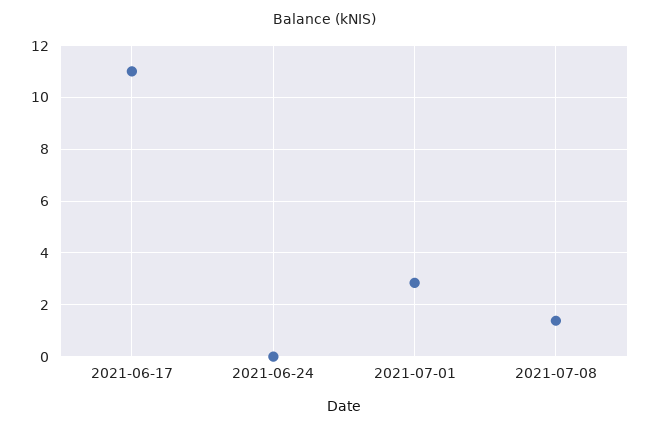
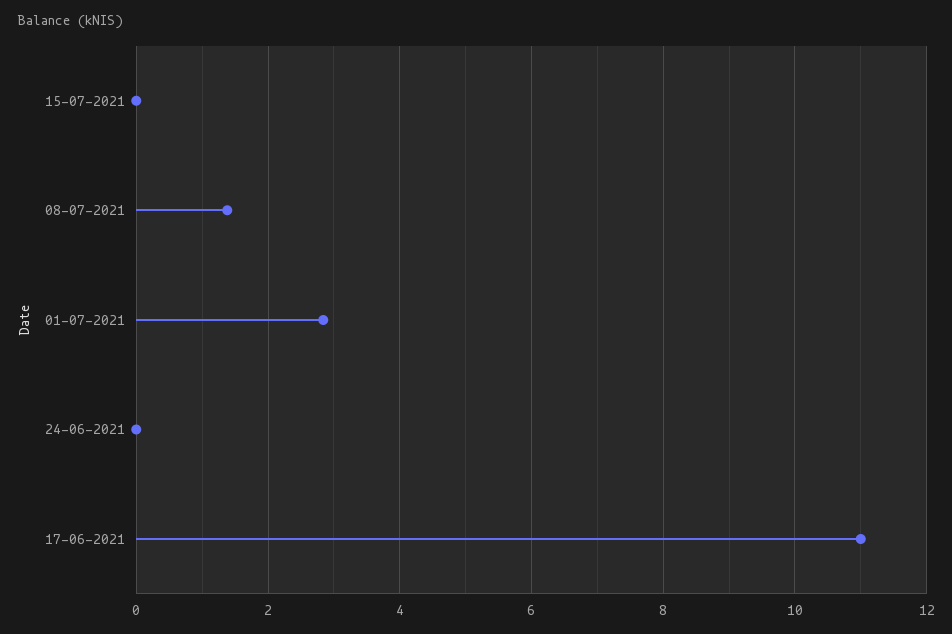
15-07-2021: none -> 0

